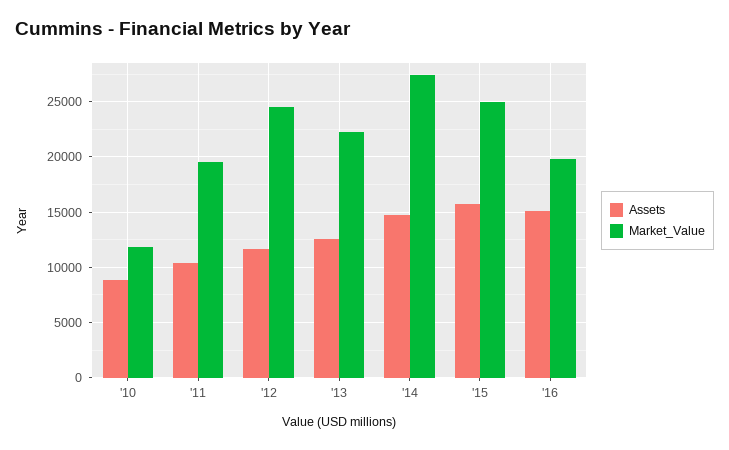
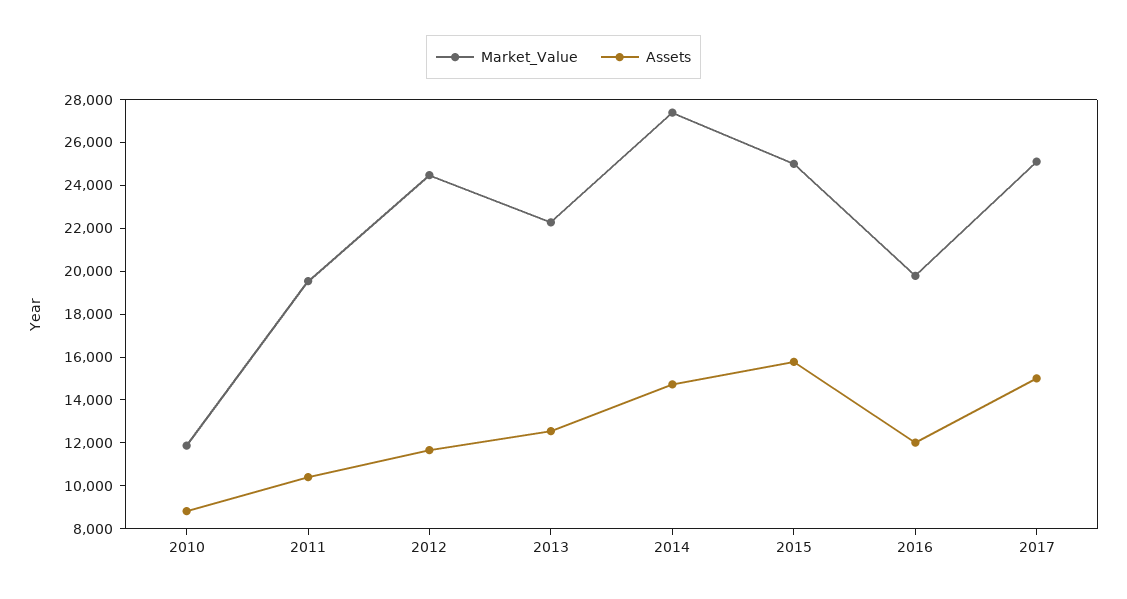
Assets, '16: 15000 -> 12000
Market_Value, 2017: none -> 25000
Assets, 2017: none -> 15000

